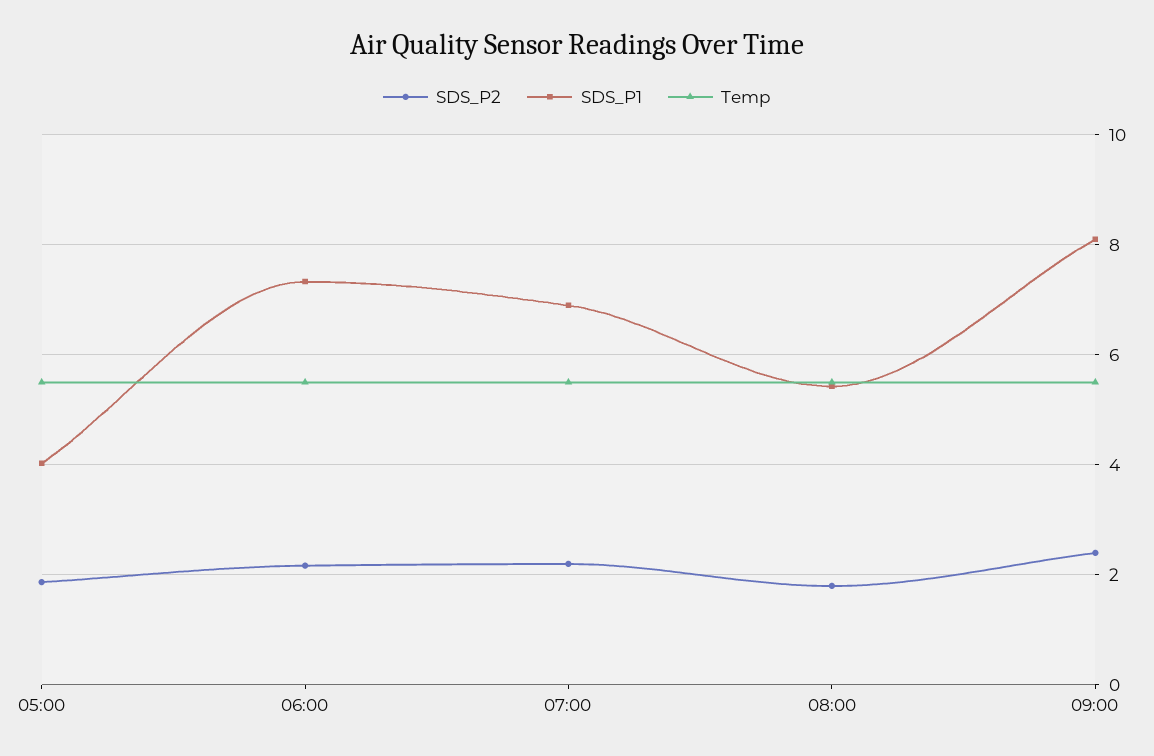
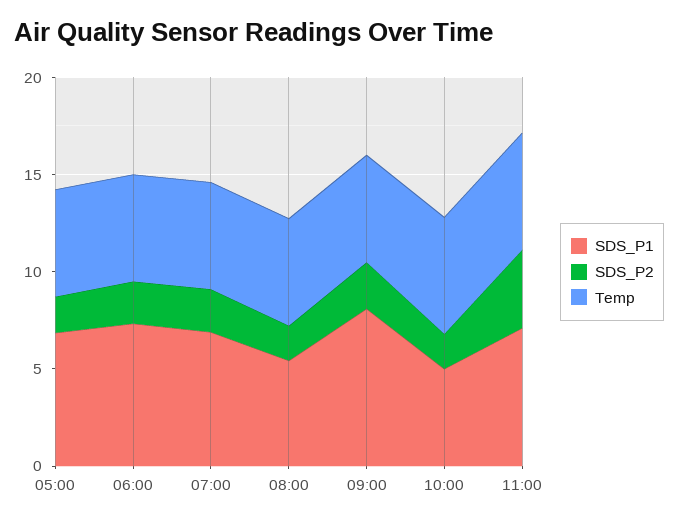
SDS_P1, 05:00: 4 -> 7
SDS_P1, 10:00: none -> 5
SDS_P2, 10:00: none -> 2
Temp, 10:00: none -> 6
SDS_P1, 11:00: none -> 7
SDS_P2, 11:00: none -> 4
Temp, 11:00: none -> 6

